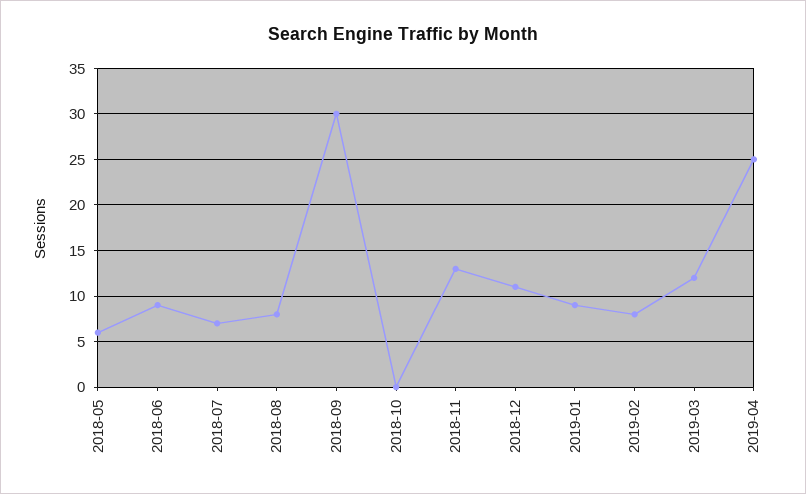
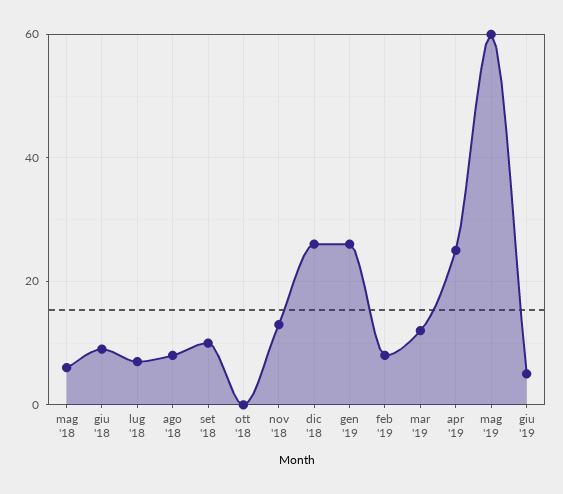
2018-09: 30 -> 10
2018-12: 11 -> 25
2019-01: 9 -> 25
mag '19: none -> 60
giu '19: none -> 5

